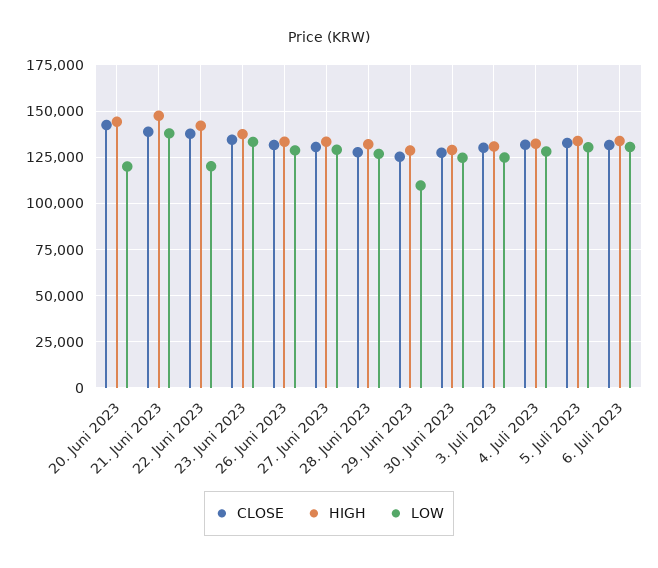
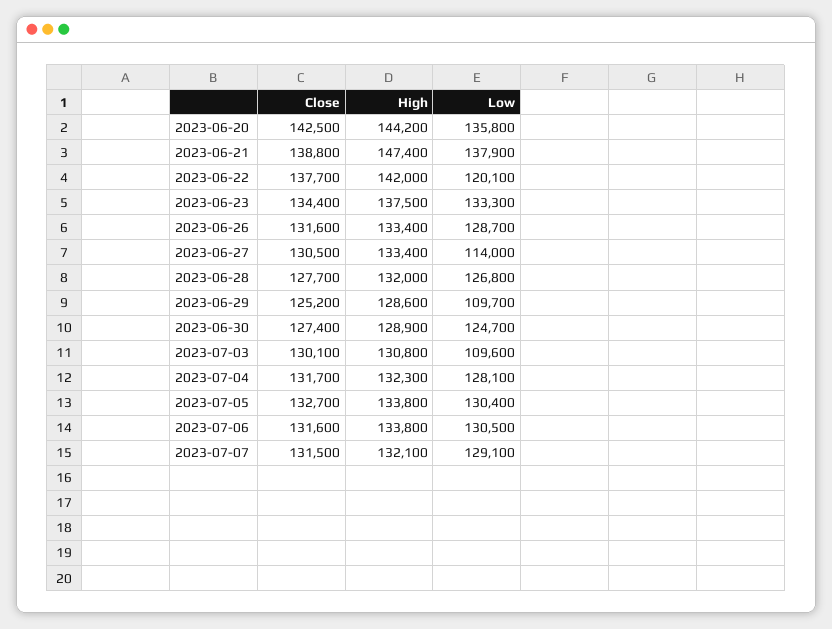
LOW, 20. Juni 2023: 120000 -> 135800
LOW, 27. Juni 2023: 130000 -> 114000
LOW, 3. Juli 2023: 125000 -> 109600
CLOSE, 2023-07-07: none -> 131500
HIGH, 2023-07-07: none -> 132100
LOW, 2023-07-07: none -> 129100

